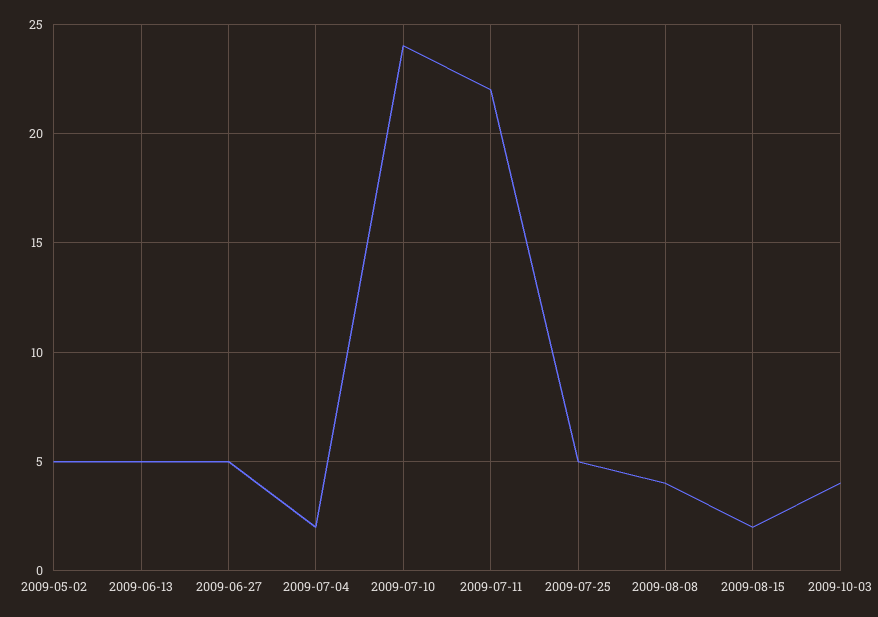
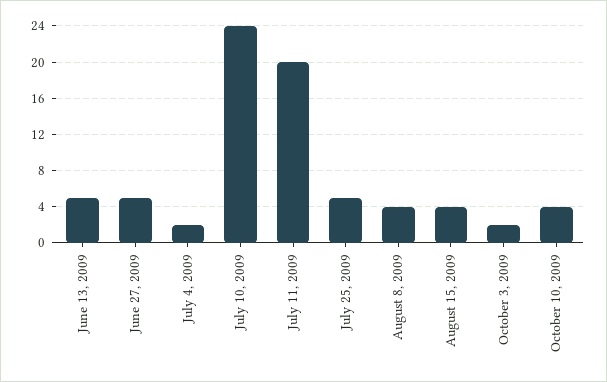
2009-05-02: 5 -> none
2009-07-11: 22 -> 20
2009-08-15: 2 -> 4
2009-10-03: 4 -> 2
October 10, 2009: none -> 4

